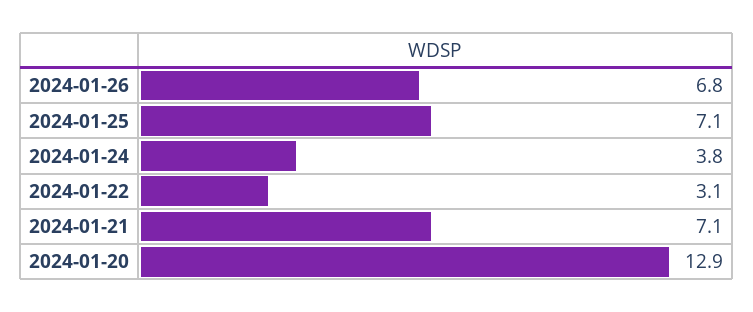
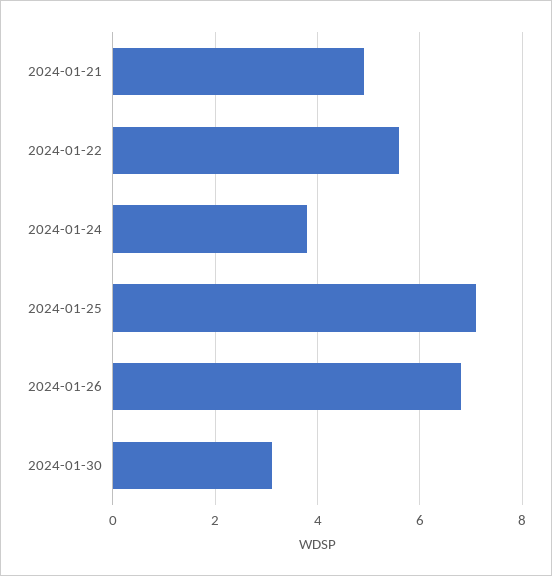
2024-01-22: 3.1 -> 5.5
2024-01-21: 7.1 -> 5
2024-01-20: 12.9 -> none
2024-01-30: none -> 3

